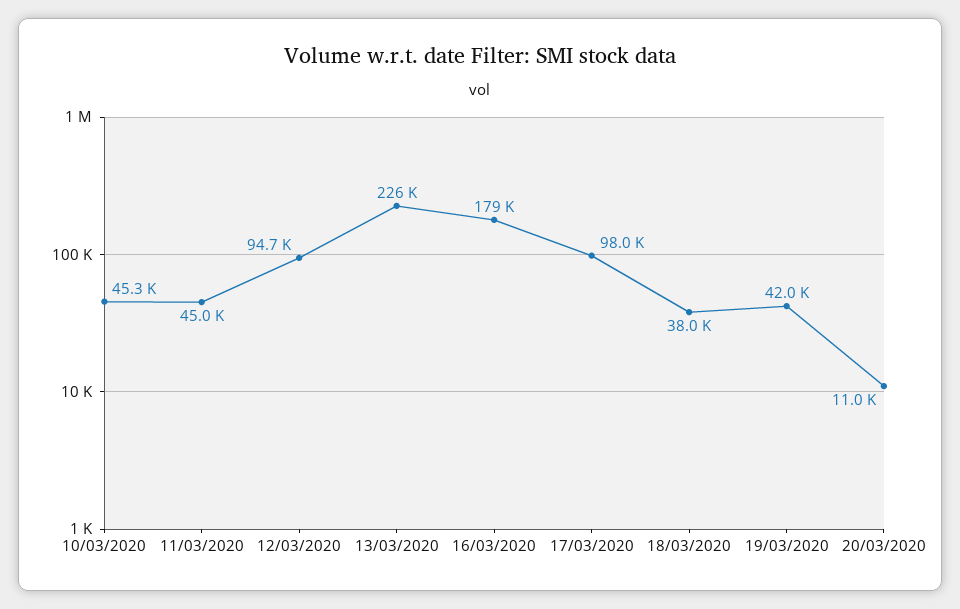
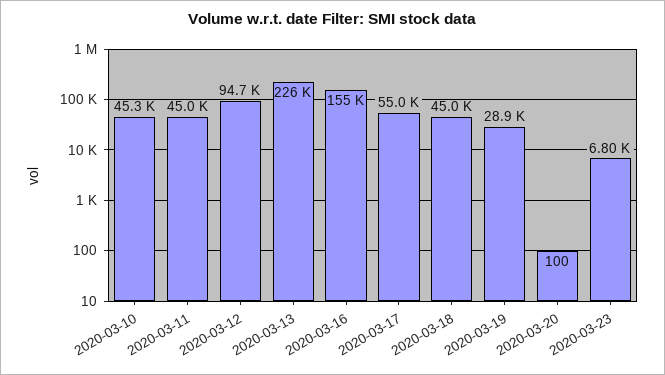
16/03/2020: 179000 -> 155000
17/03/2020: 98000 -> 55000
18/03/2020: 38000 -> 45000
19/03/2020: 42000 -> 28900
20/03/2020: 11000 -> 100
2020-03-23: none -> 6800

